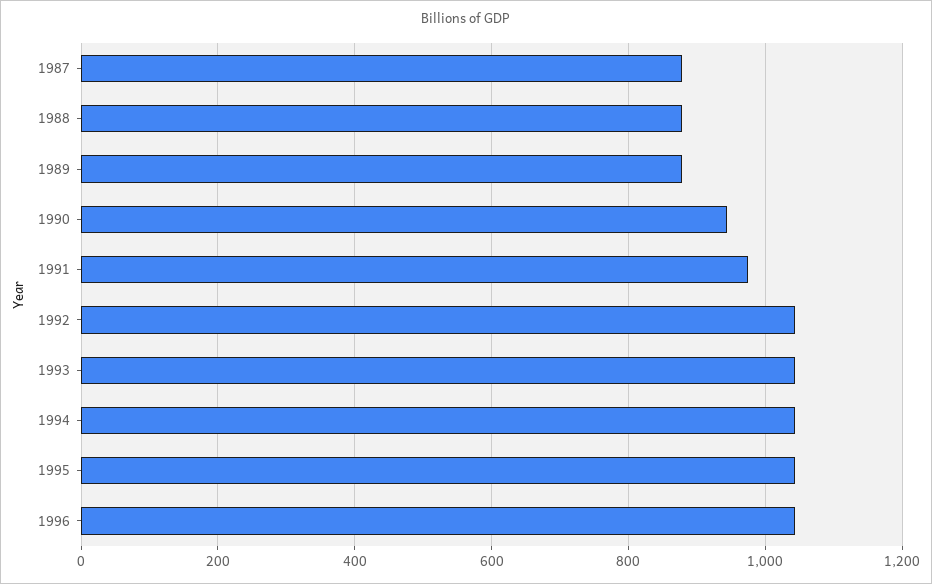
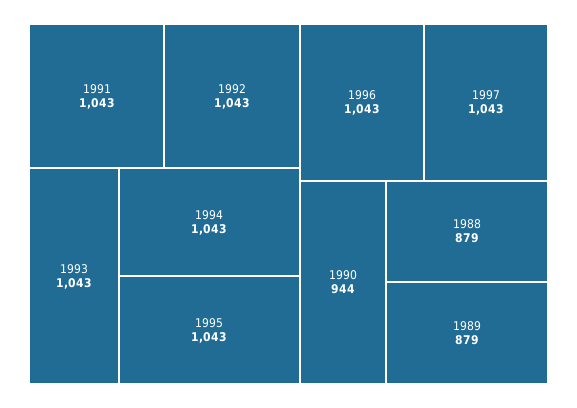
1987: 880 -> none
1991: 980 -> 1043
1997: none -> 1043

